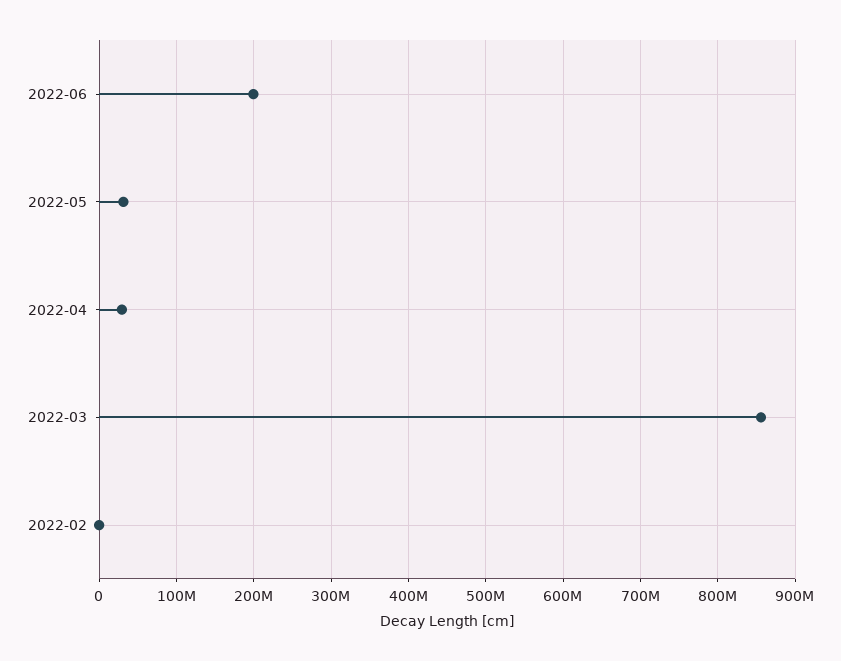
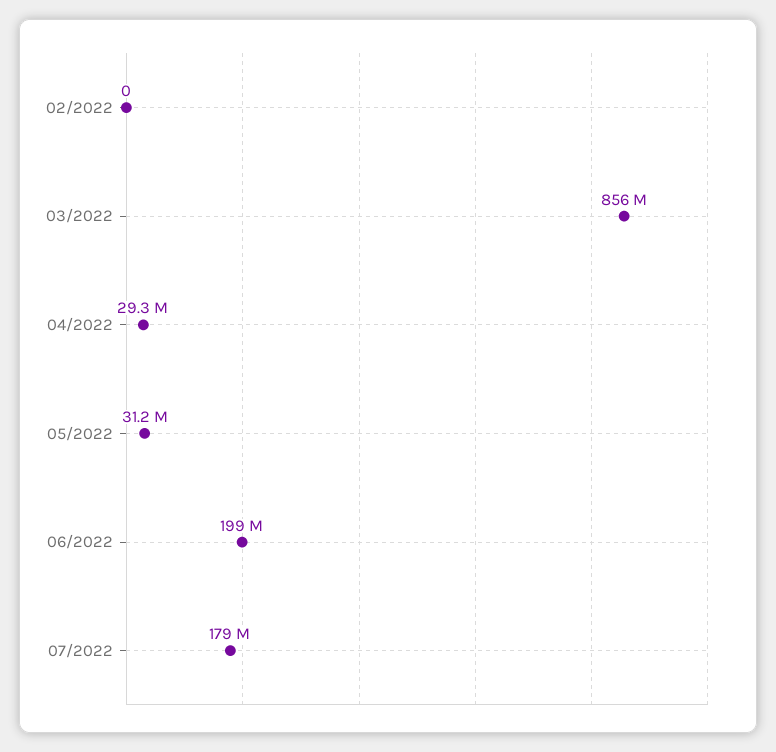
07/2022: none -> 179000000

